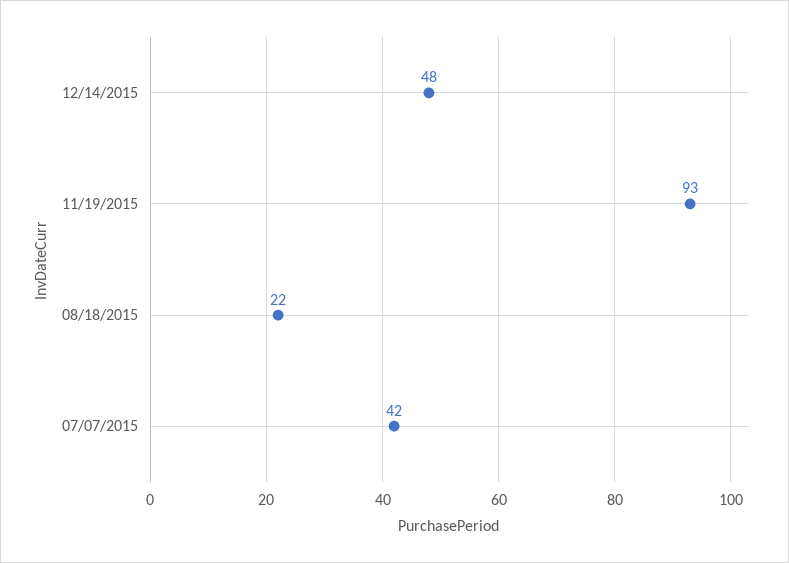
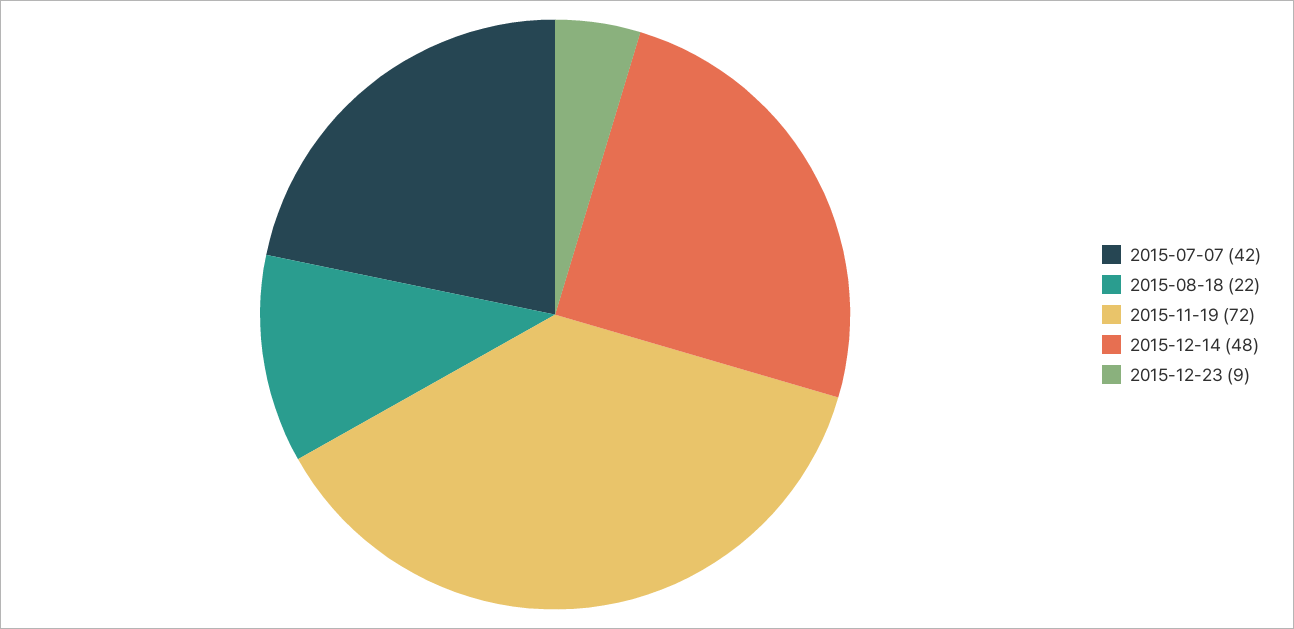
11/19/2015: 93 -> 72
2015-12-23: none -> 9

